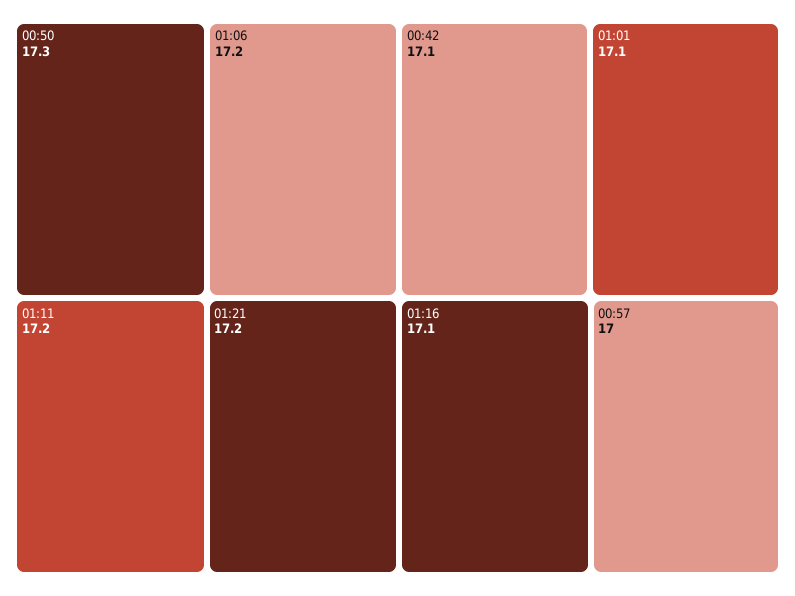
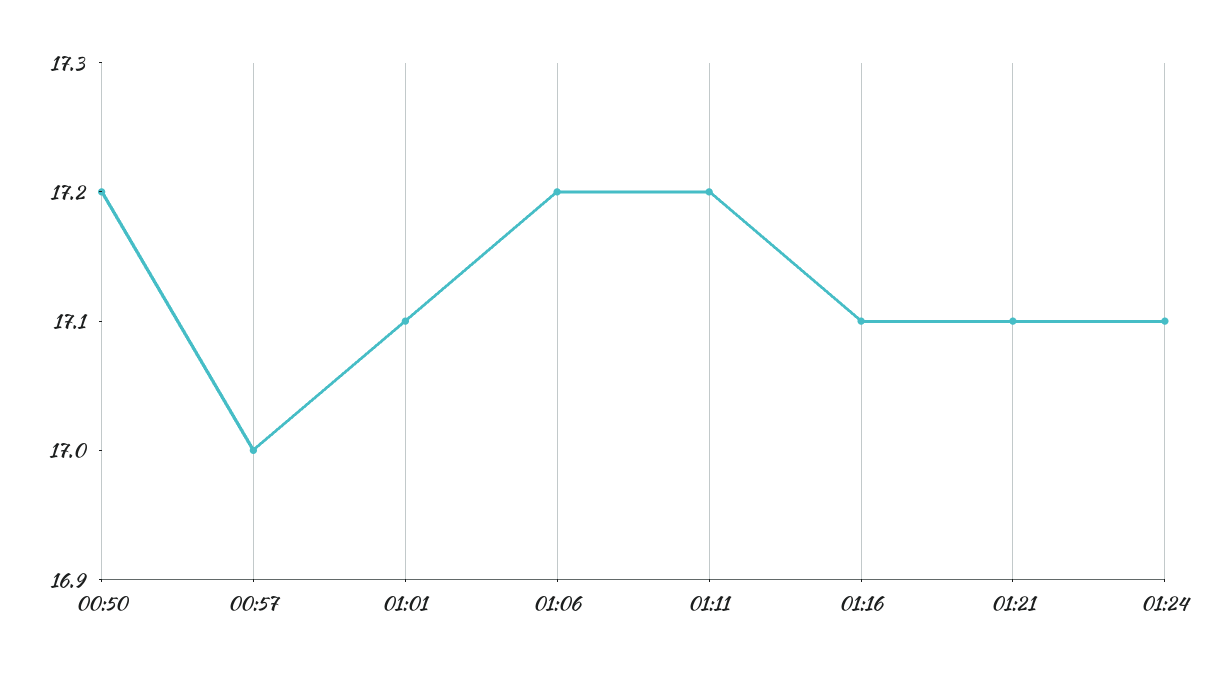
00:50: 17.3 -> 17.2
01:21: 17.2 -> 17.1
00:42: 17.1 -> none
01:24: none -> 17.1

